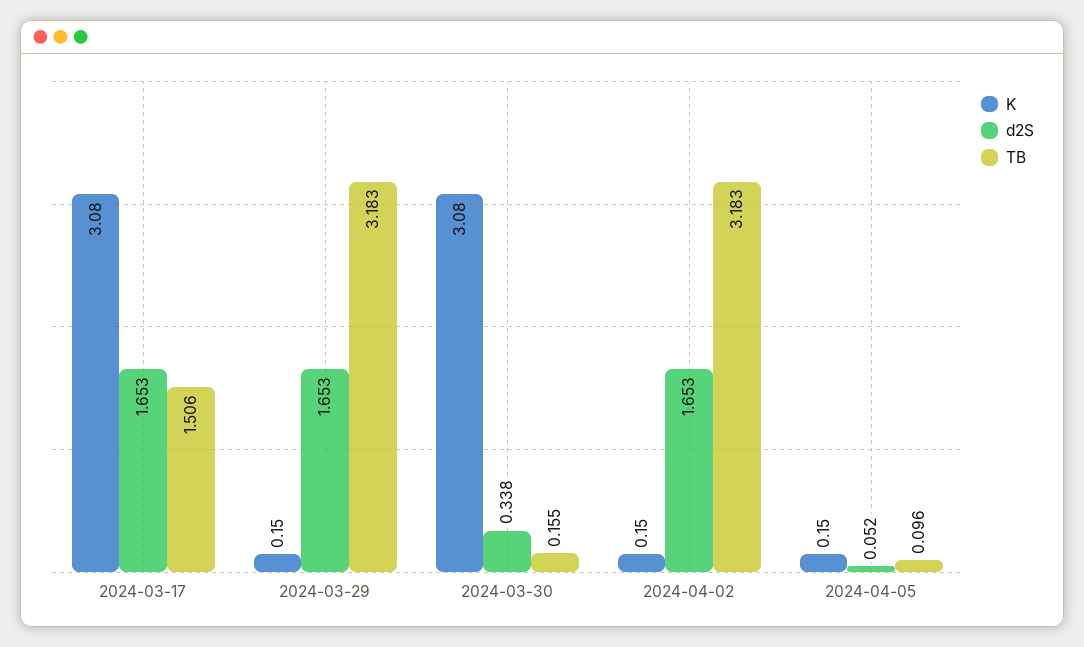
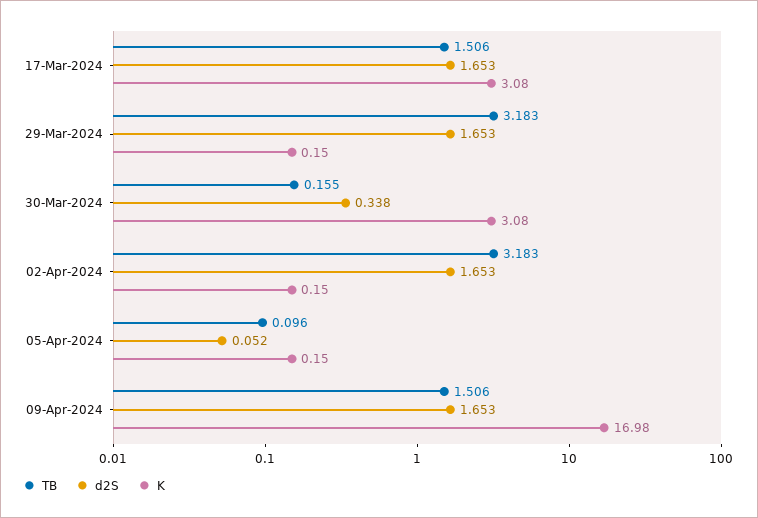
TB, 09-Apr-2024: none -> 1.506
d2S, 09-Apr-2024: none -> 1.653
K, 09-Apr-2024: none -> 16.98

